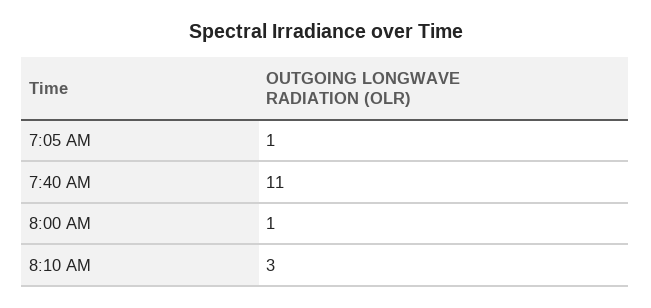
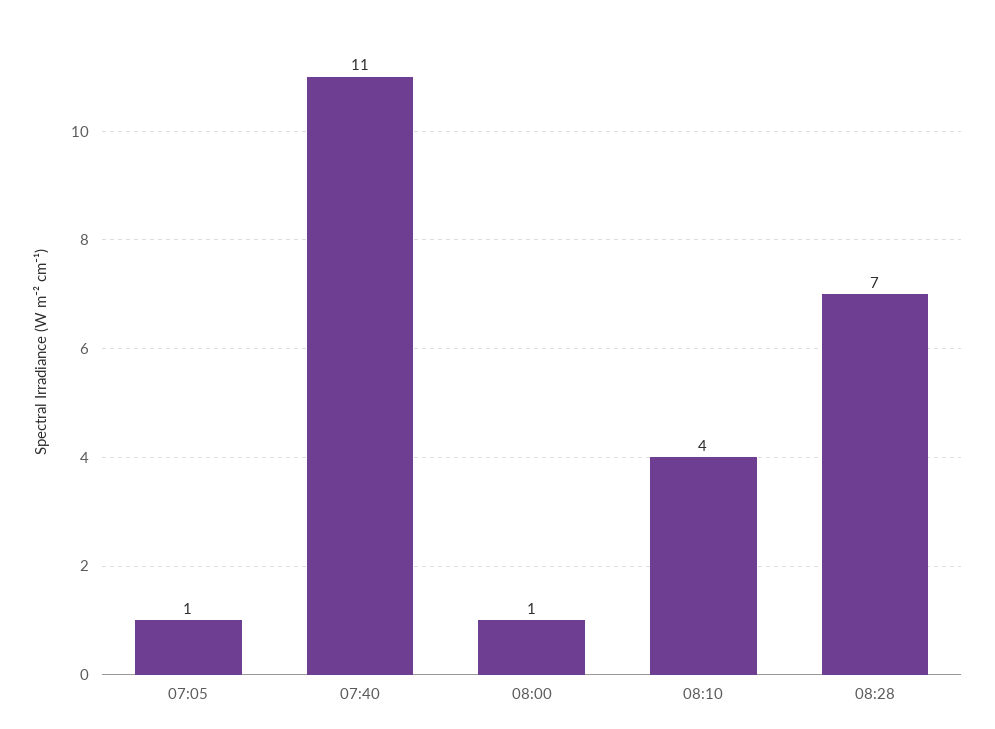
8:10 AM: 3 -> 4
08:28: none -> 7

